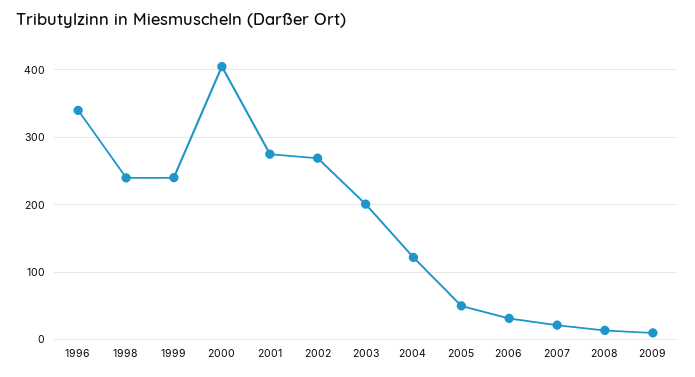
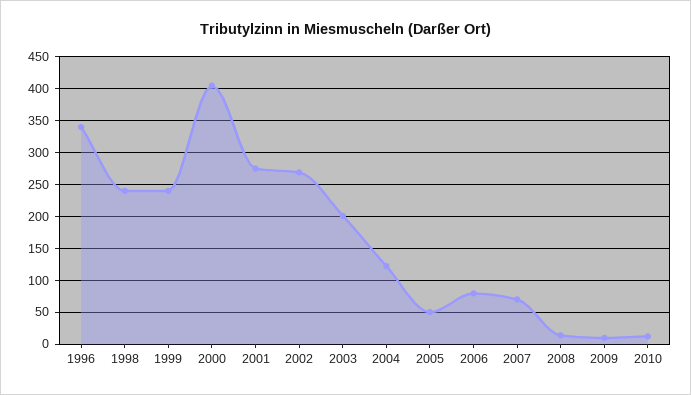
2006: 30 -> 80
2007: 20 -> 70
2010: none -> 10

